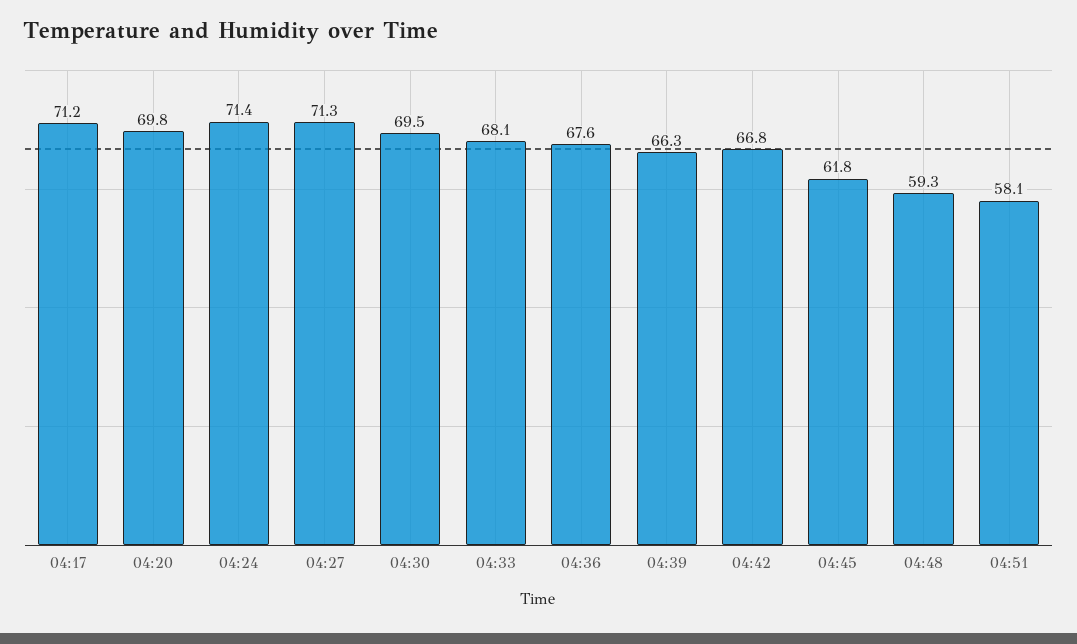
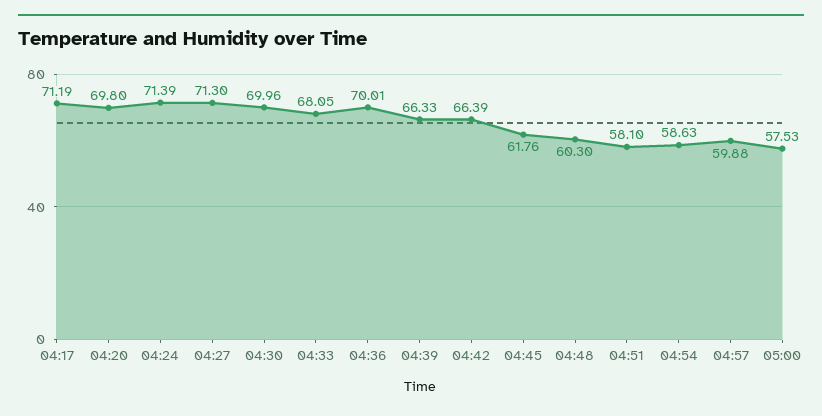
04:30: 69.5 -> 69.96
04:36: 67.6 -> 70.01
04:42: 66.8 -> 66.39
04:48: 59.3 -> 60.3
04:54: none -> 58.63
04:57: none -> 59.88
05:00: none -> 57.53

